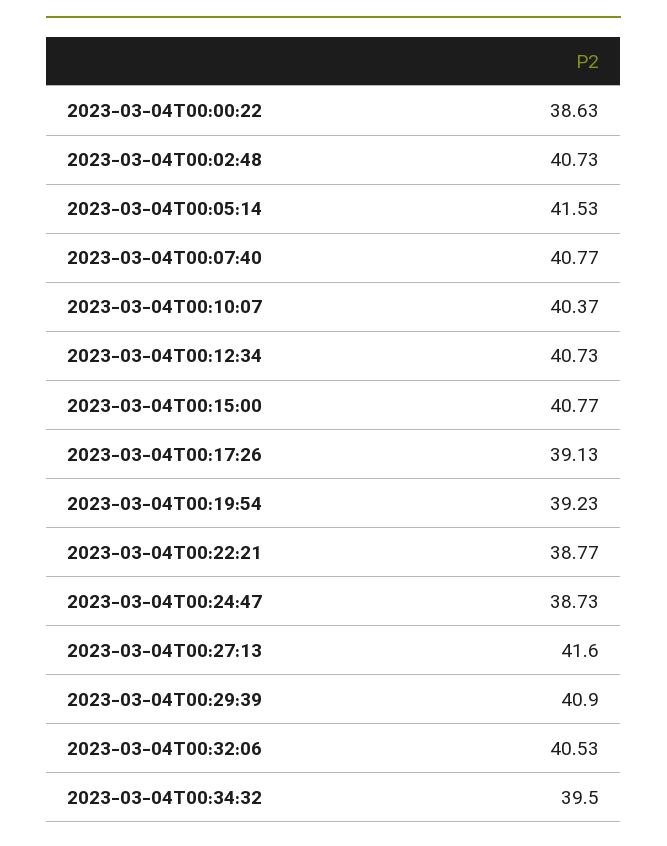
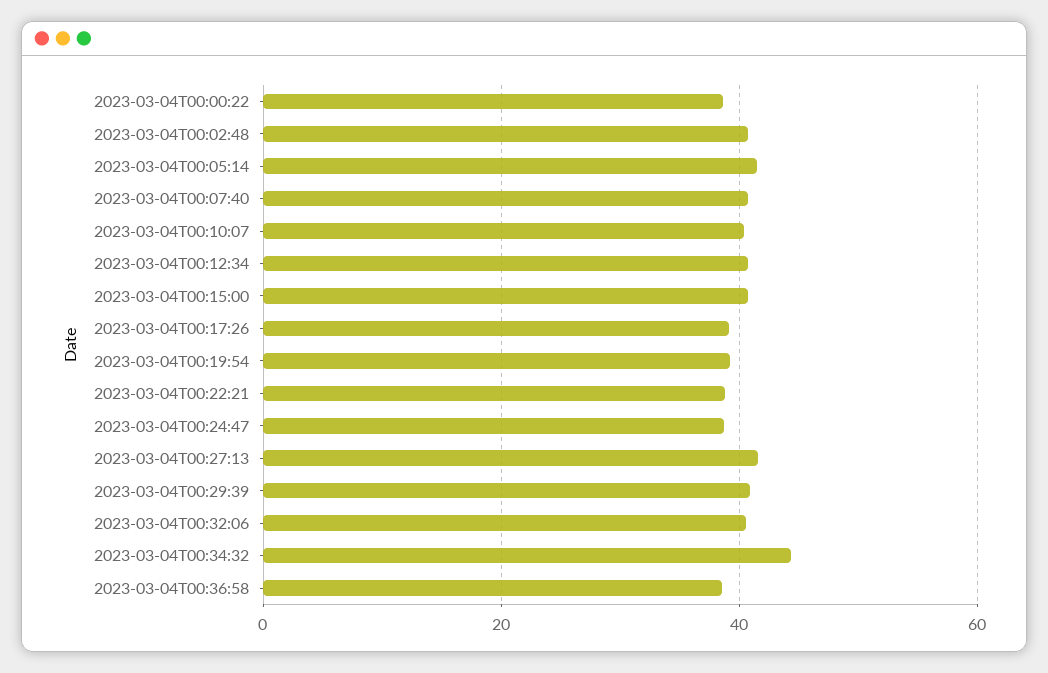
2023-03-04T00:34:32: 39.5 -> 44
2023-03-04T00:36:58: none -> 38

